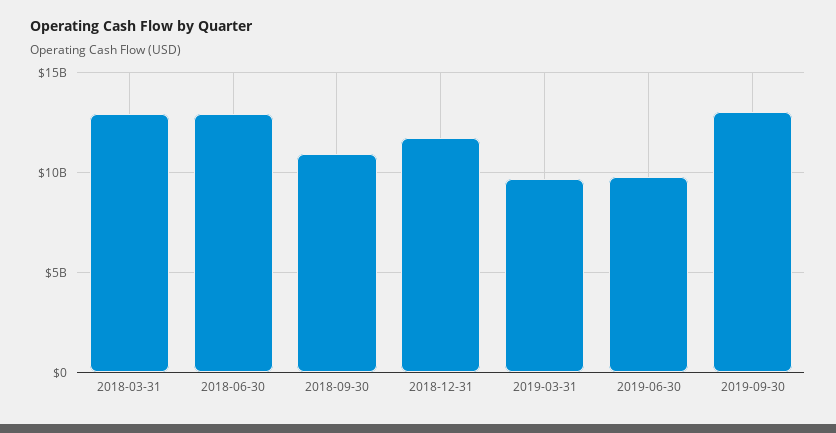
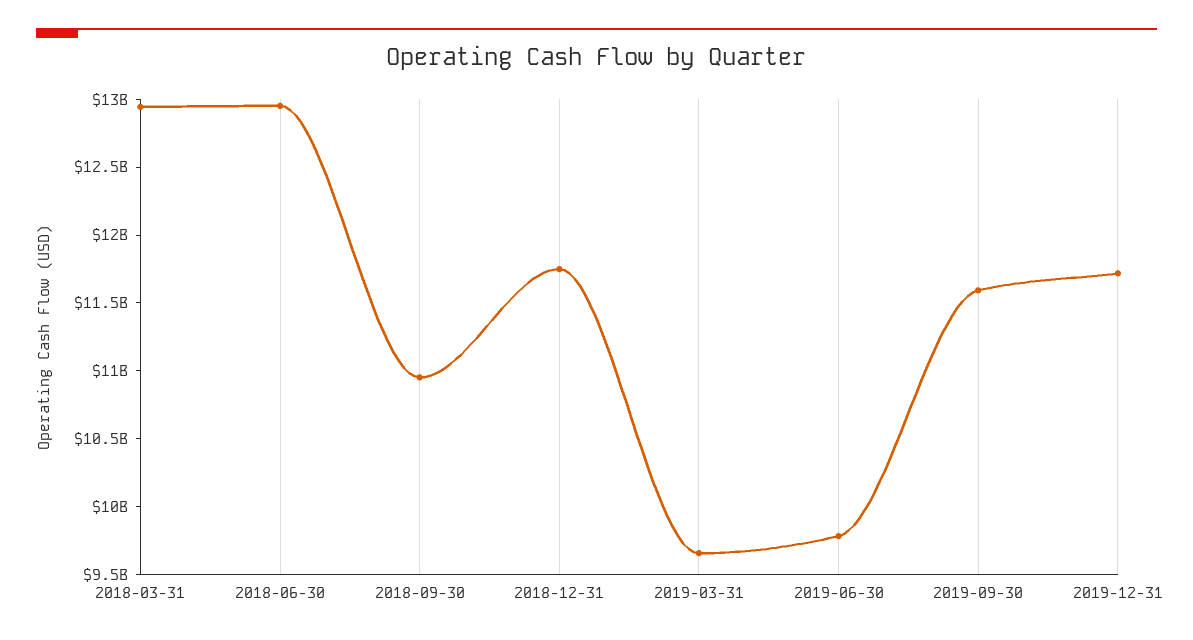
2019-09-30: 13000000000 -> 11600000000
2019-12-31: none -> 11700000000

